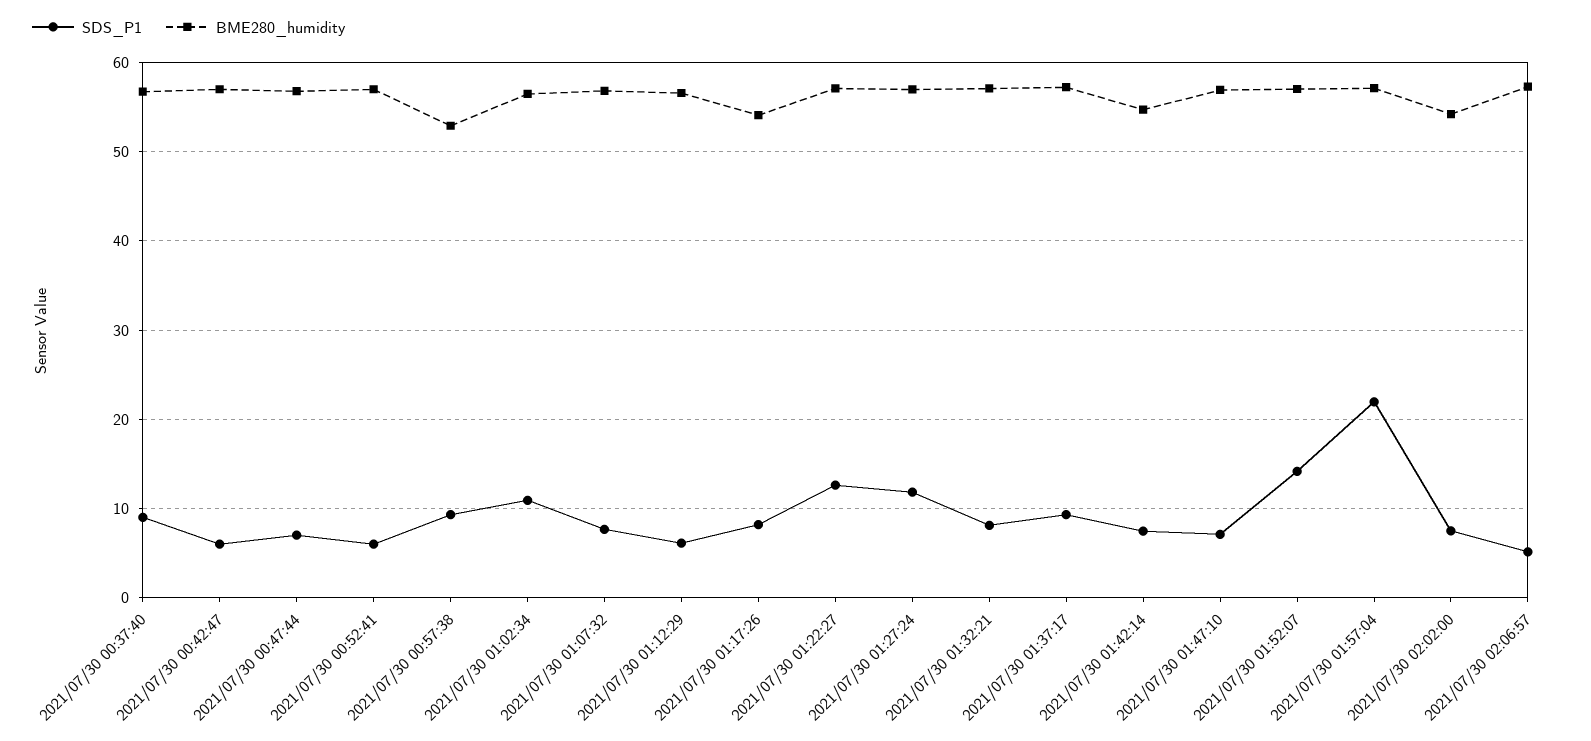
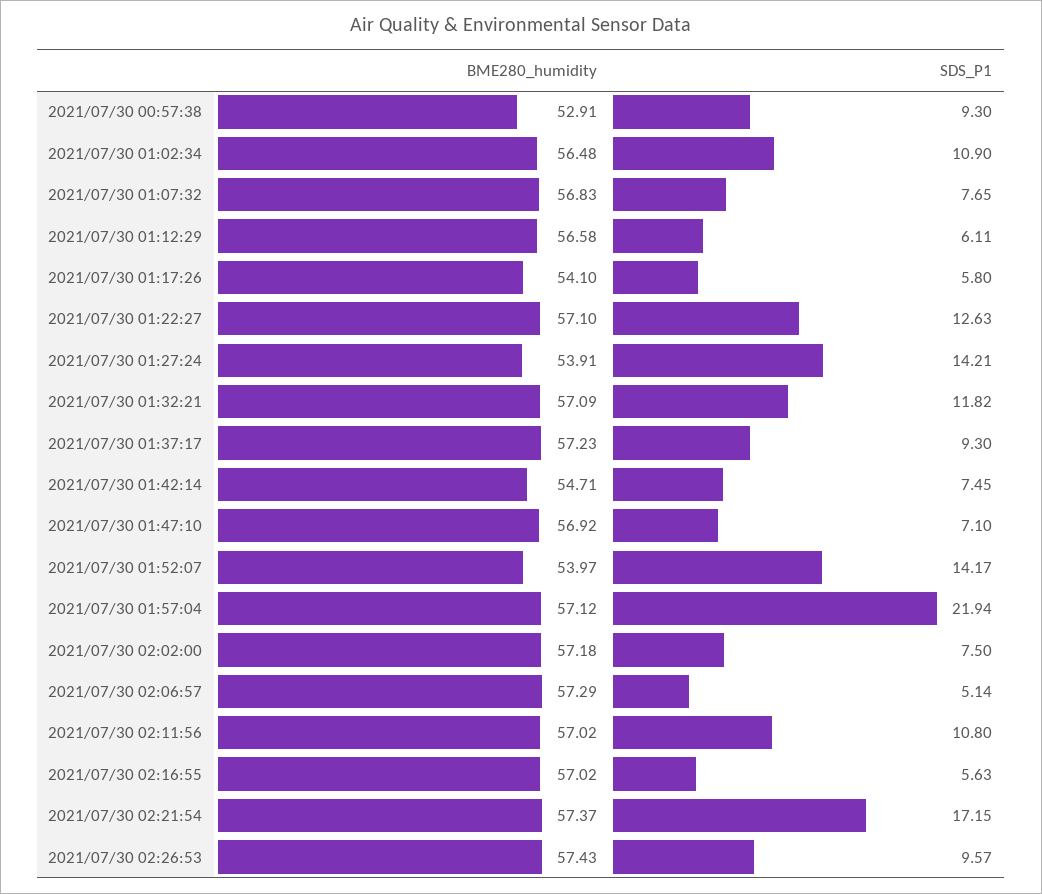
SDS_P1, 2021/07/30 00:37:40: 9 -> none
BME280_humidity, 2021/07/30 00:37:40: 57 -> none
SDS_P1, 2021/07/30 00:42:47: 6 -> none
BME280_humidity, 2021/07/30 00:42:47: 57 -> none
SDS_P1, 2021/07/30 00:47:44: 7 -> none
BME280_humidity, 2021/07/30 00:47:44: 57 -> none
SDS_P1, 2021/07/30 00:52:41: 6 -> none
BME280_humidity, 2021/07/30 00:52:41: 57 -> none
SDS_P1, 2021/07/30 01:17:26: 8 -> 5.8
SDS_P1, 2021/07/30 01:27:24: 12 -> 14.21
BME280_humidity, 2021/07/30 01:27:24: 57 -> 53.91
SDS_P1, 2021/07/30 01:32:21: 8 -> 11.82
BME280_humidity, 2021/07/30 01:52:07: 57 -> 53.97
BME280_humidity, 2021/07/30 02:02:00: 54 -> 57.18
BME280_humidity, 2021/07/30 02:11:56: none -> 57.02
SDS_P1, 2021/07/30 02:11:56: none -> 10.8
BME280_humidity, 2021/07/30 02:16:55: none -> 57.02
SDS_P1, 2021/07/30 02:16:55: none -> 5.63
BME280_humidity, 2021/07/30 02:21:54: none -> 57.37
SDS_P1, 2021/07/30 02:21:54: none -> 17.15
BME280_humidity, 2021/07/30 02:26:53: none -> 57.43
SDS_P1, 2021/07/30 02:26:53: none -> 9.57

